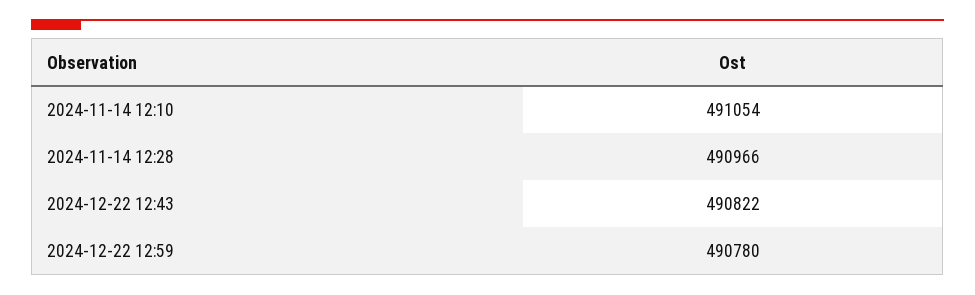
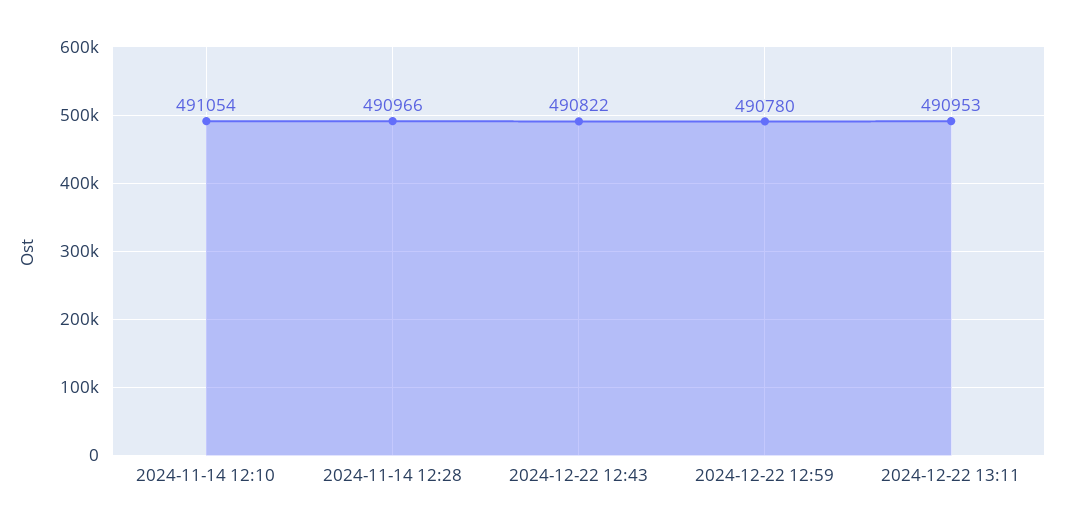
2024-12-22 13:11: none -> 490953

